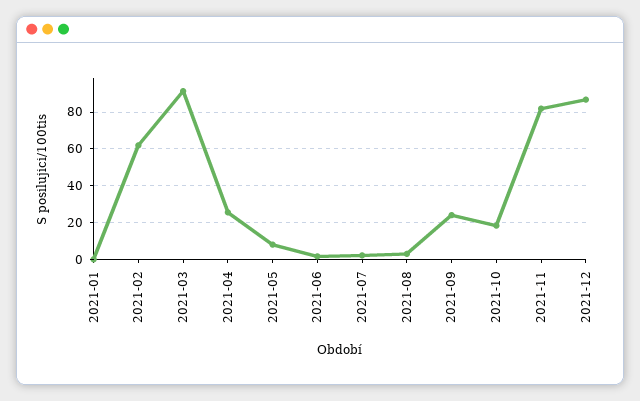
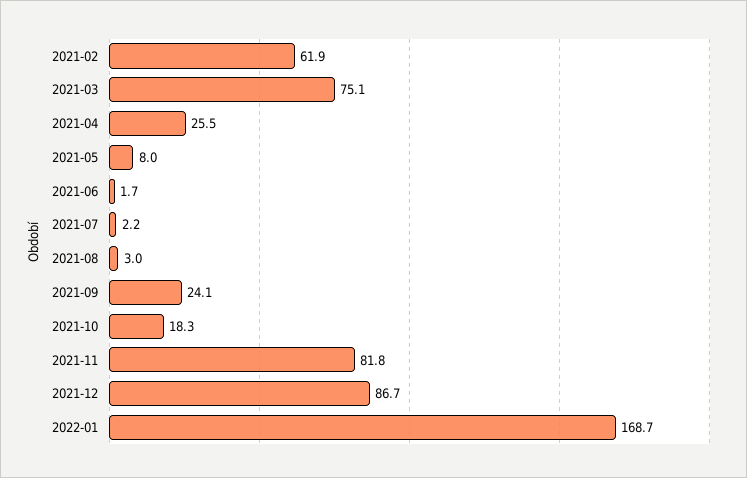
2021-01: 0 -> none
2021-03: 90 -> 75.1
2022-01: none -> 168.7

